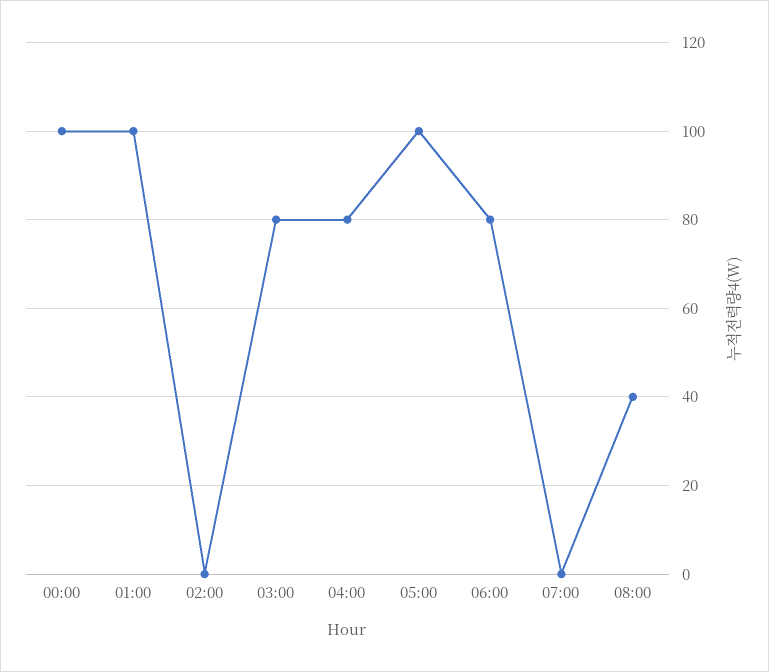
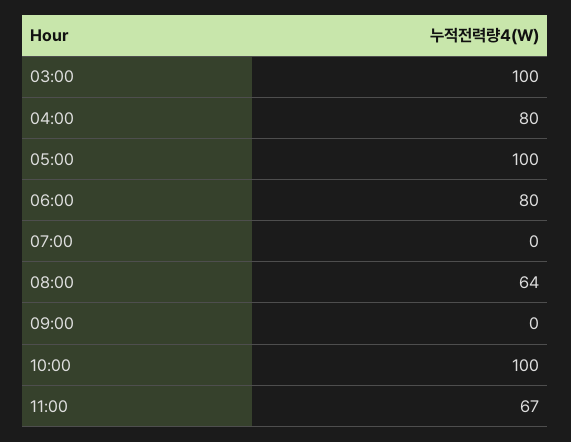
00:00: 100 -> none
01:00: 100 -> none
02:00: 0 -> none
03:00: 80 -> 100
08:00: 40 -> 64
09:00: none -> 0
10:00: none -> 100
11:00: none -> 67

